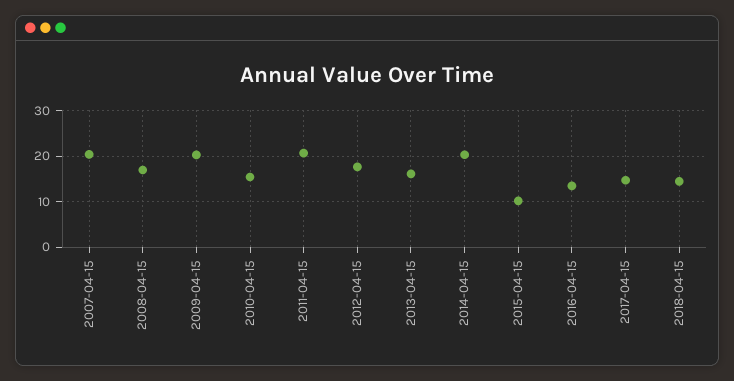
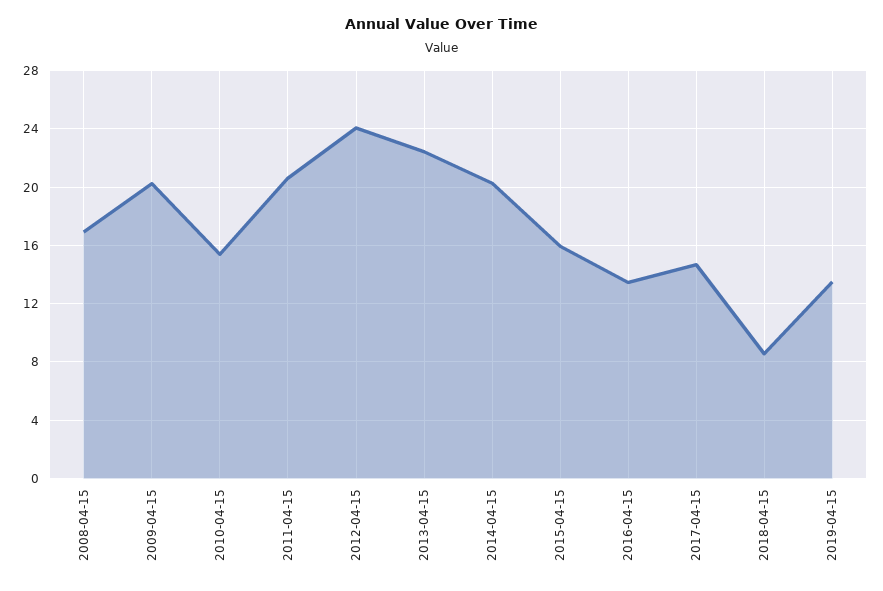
2007-04-15: 20 -> none
2012-04-15: 18 -> 24
2013-04-15: 16 -> 22.5
2015-04-15: 10 -> 16
2018-04-15: 14 -> 8.5
2019-04-15: none -> 13.5

